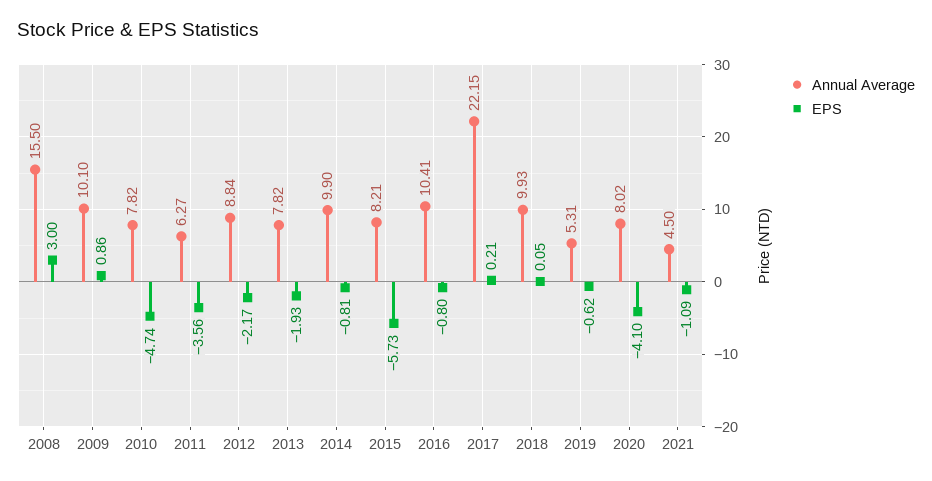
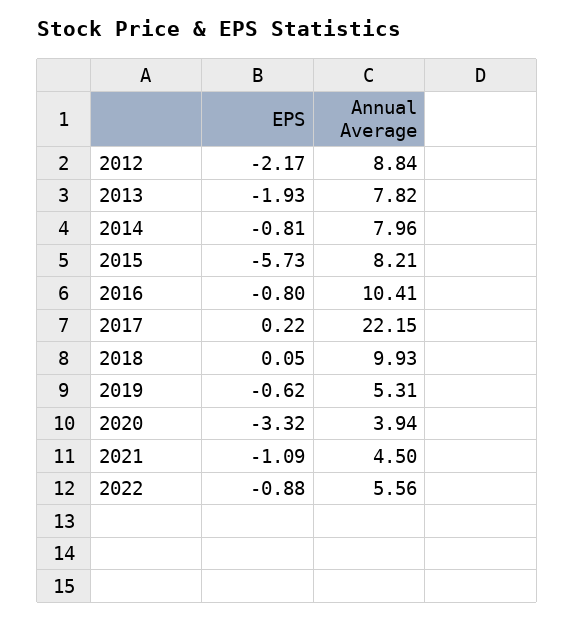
Annual Average, 2008: 15.5 -> none
EPS, 2008: 3 -> none
Annual Average, 2009: 10.1 -> none
EPS, 2009: 0.86 -> none
Annual Average, 2010: 7.82 -> none
EPS, 2010: -4.74 -> none
Annual Average, 2011: 6.27 -> none
EPS, 2011: -3.56 -> none
Annual Average, 2014: 9.9 -> 7.96
EPS, 2017: 0.21 -> 0.22
Annual Average, 2020: 8.02 -> 3.94
EPS, 2020: -4.1 -> -3.32
EPS, 2022: none -> -0.88
Annual Average, 2022: none -> 5.56

